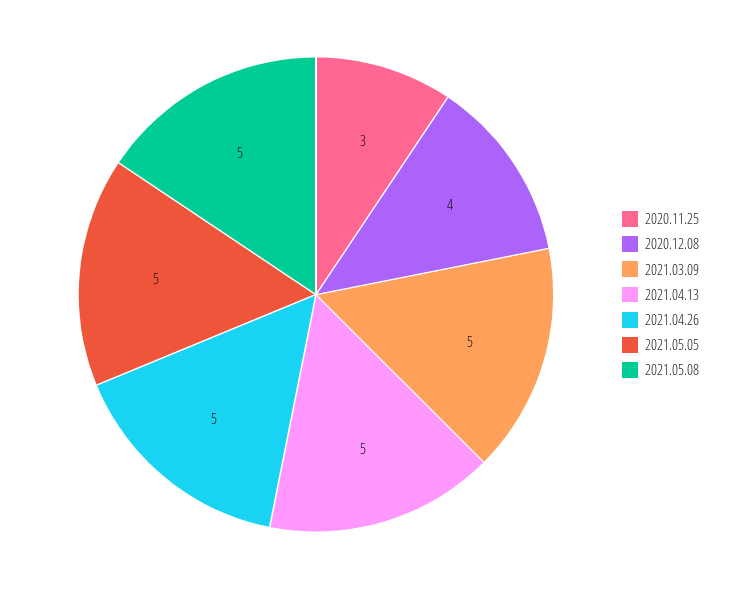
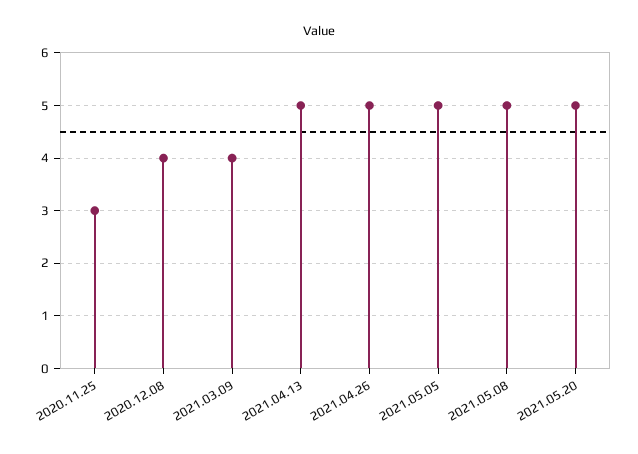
2021.03.09: 5 -> 4
2021.05.20: none -> 5

